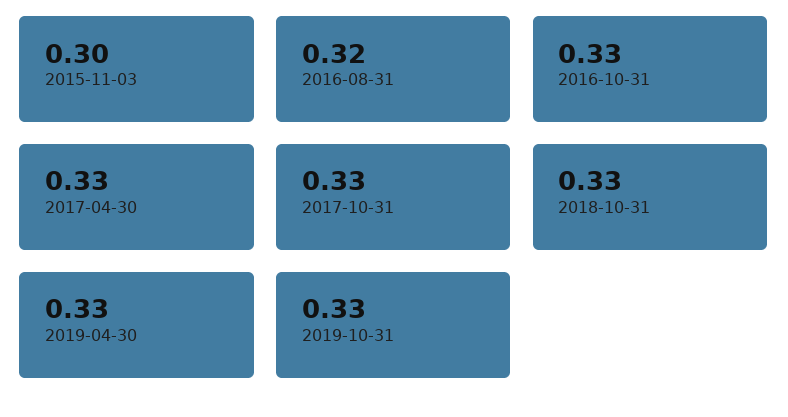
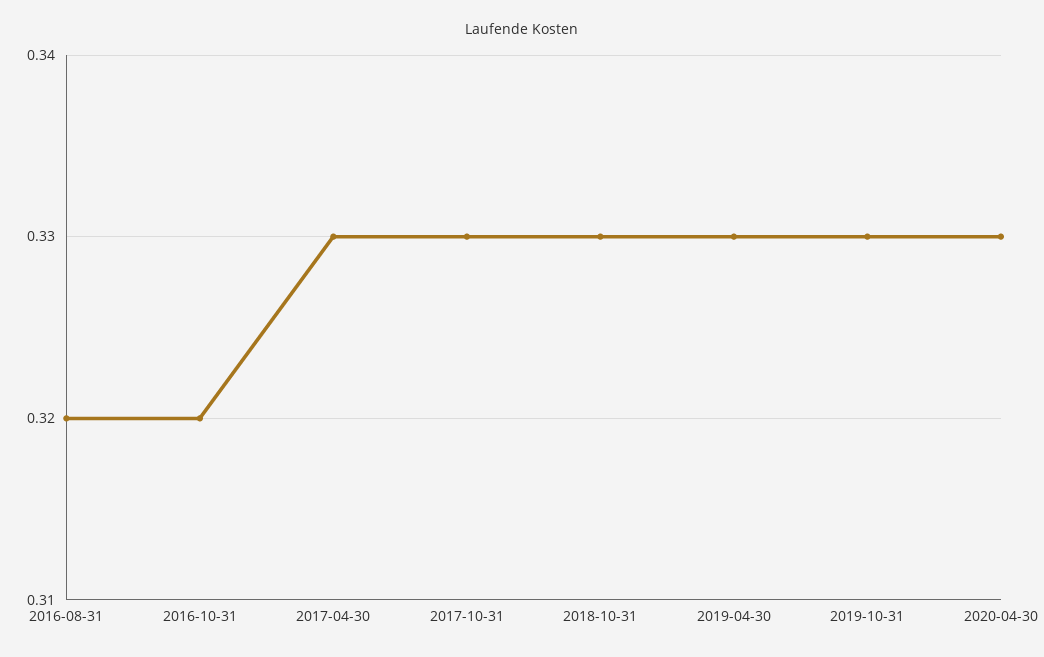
2015-11-03: 0.3 -> none
2016-10-31: 0.33 -> 0.32
2020-04-30: none -> 0.33

